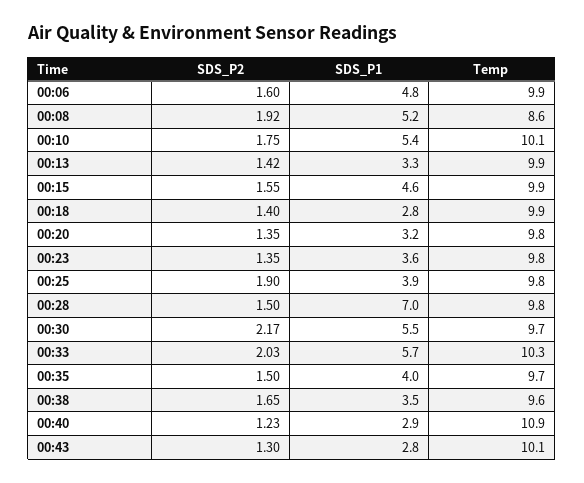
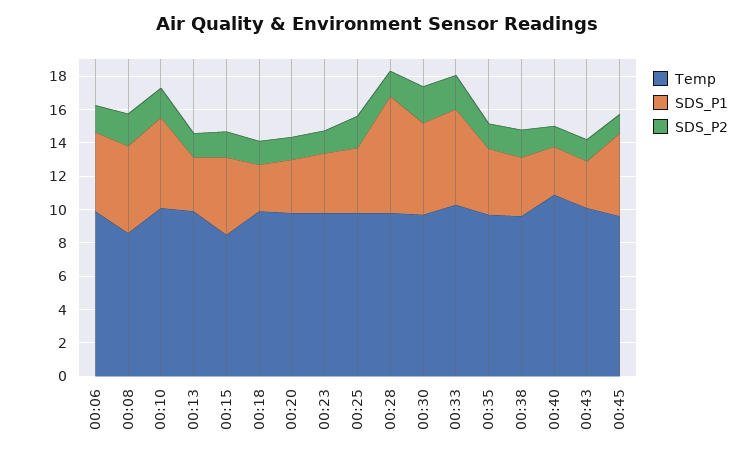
Temp, 00:15: 9.9 -> 8.5
Temp, 00:45: none -> 9.5
SDS_P1, 00:45: none -> 5
SDS_P2, 00:45: none -> 1

